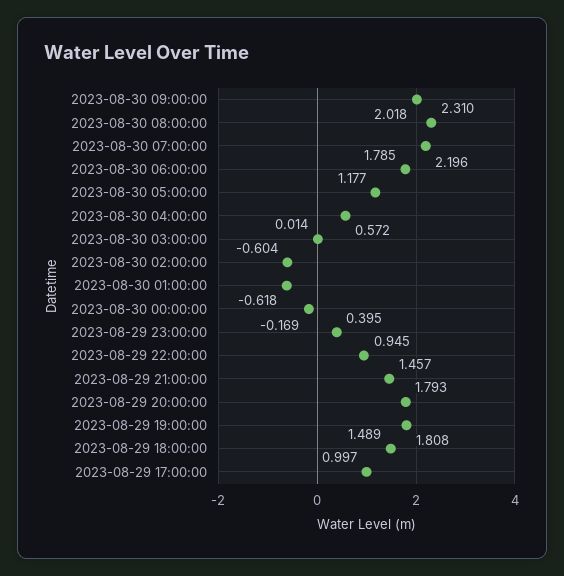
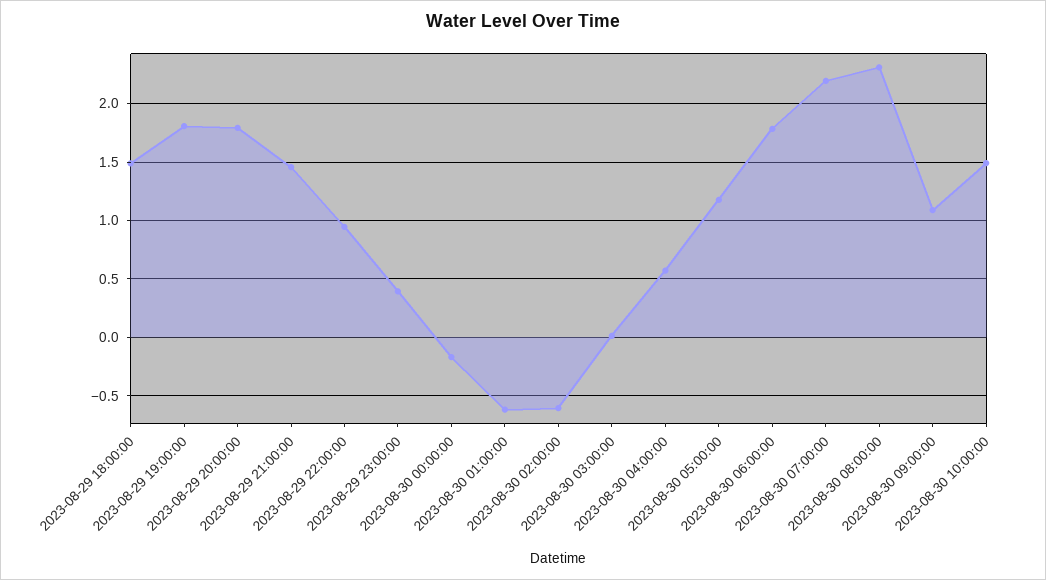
2023-08-30 09:00:00: 2.018 -> 1.1
2023-08-29 17:00:00: 0.997 -> none
2023-08-30 10:00:00: none -> 1.5

